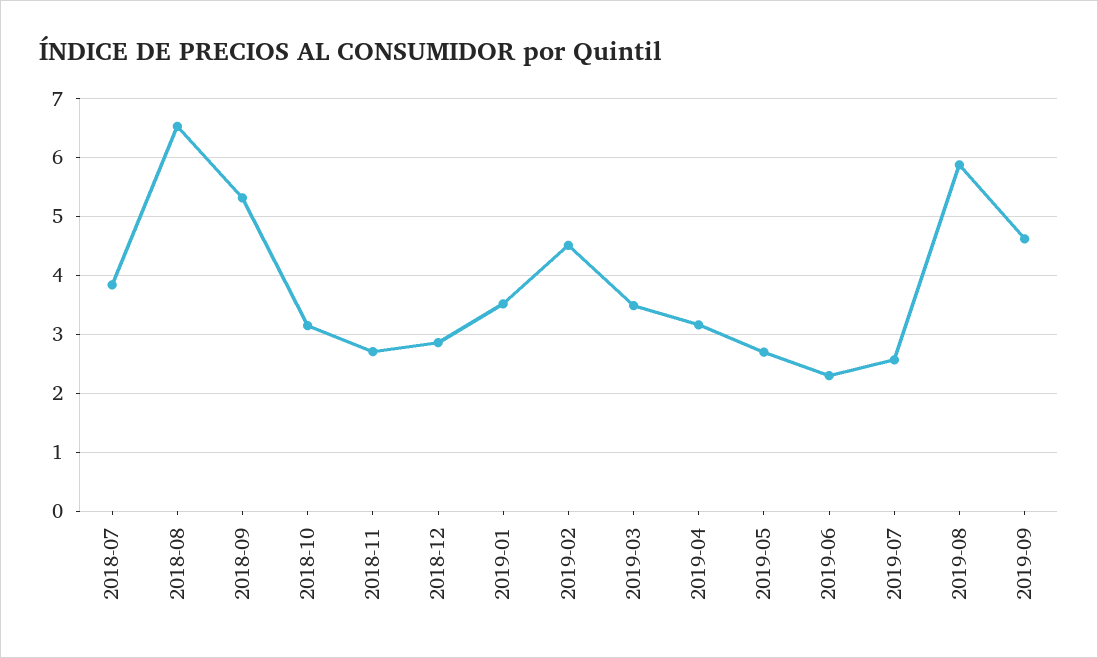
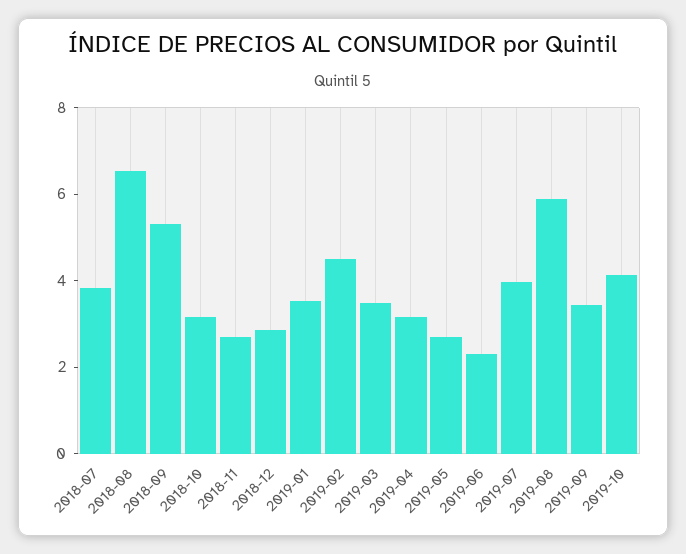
2019-07: 2.6 -> 4
2019-09: 4.6 -> 3.5
2019-10: none -> 4

